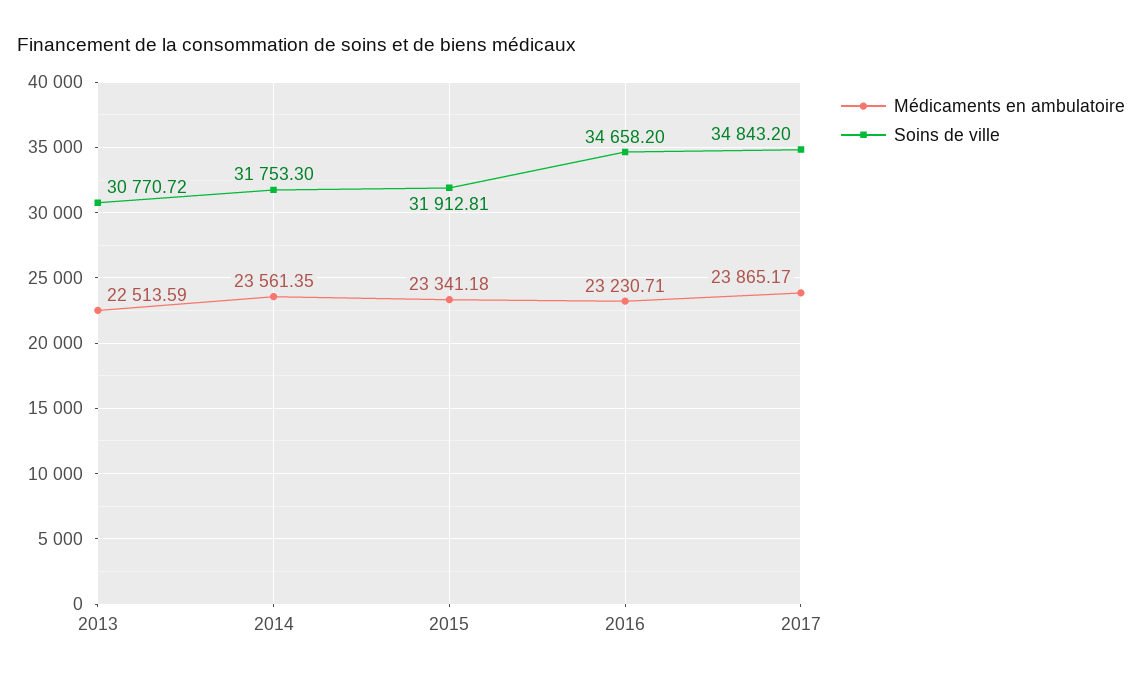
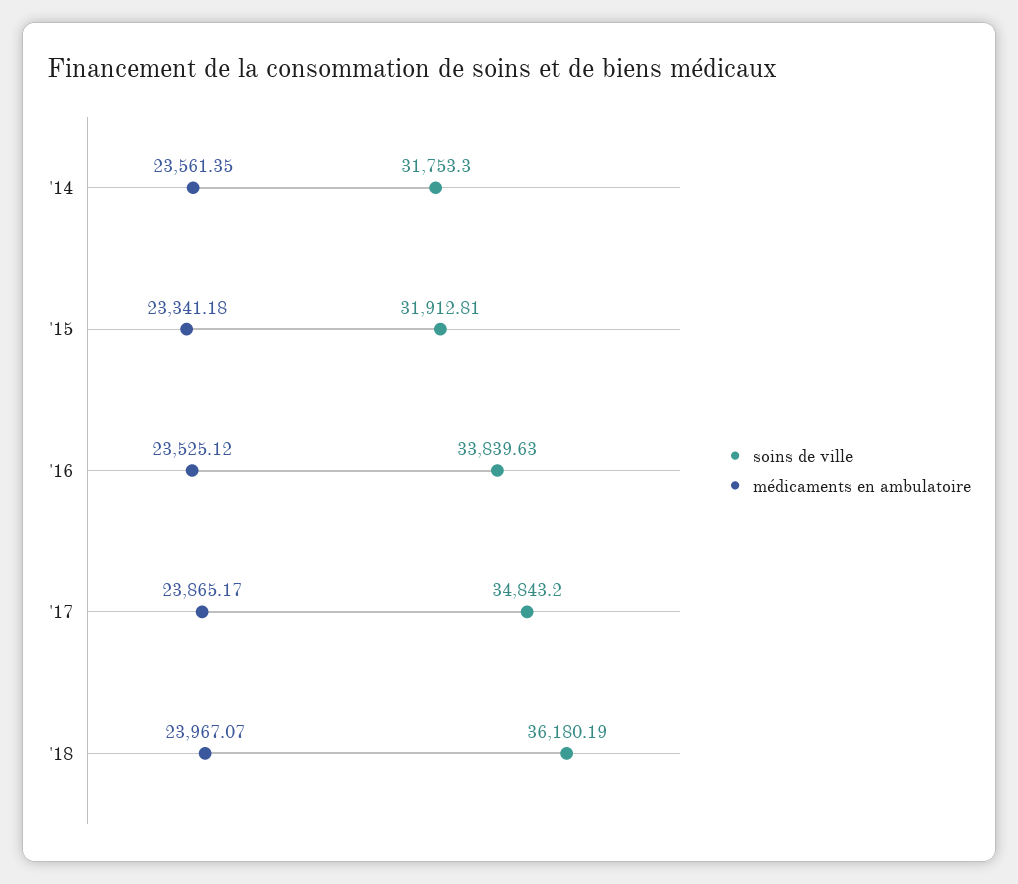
Médicaments en ambulatoire, 2013: 22513.59 -> none
Soins de ville, 2013: 30770.72 -> none
Médicaments en ambulatoire, 2016: 23230.71 -> 23525.12
Soins de ville, 2016: 34658.2 -> 33839.63
Soins de ville, '18: none -> 36180.19
Médicaments en ambulatoire, '18: none -> 23967.07

